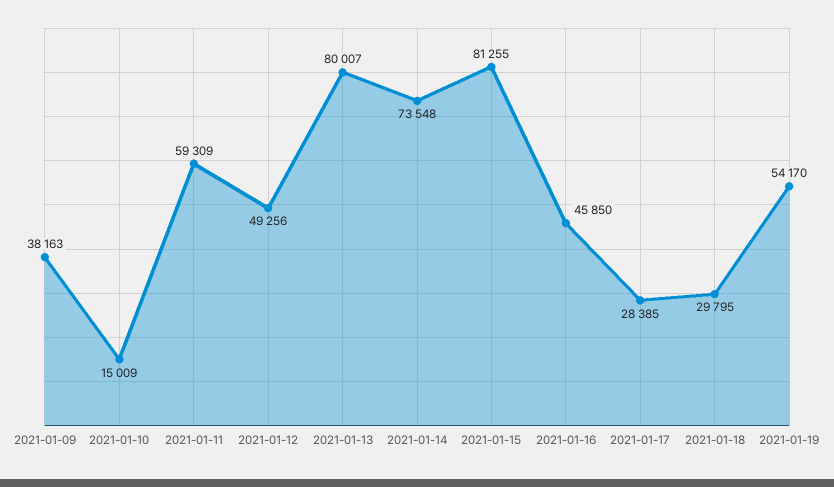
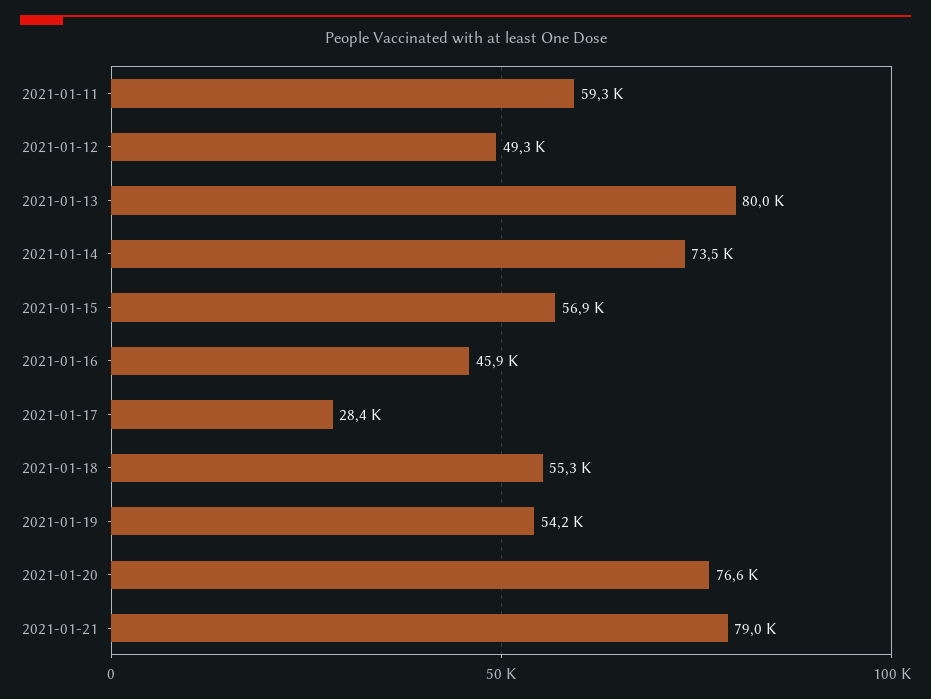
2021-01-09: 38163 -> none
2021-01-10: 15009 -> none
2021-01-15: 81255 -> 56900
2021-01-18: 29795 -> 55300
2021-01-20: none -> 76600
2021-01-21: none -> 79000

